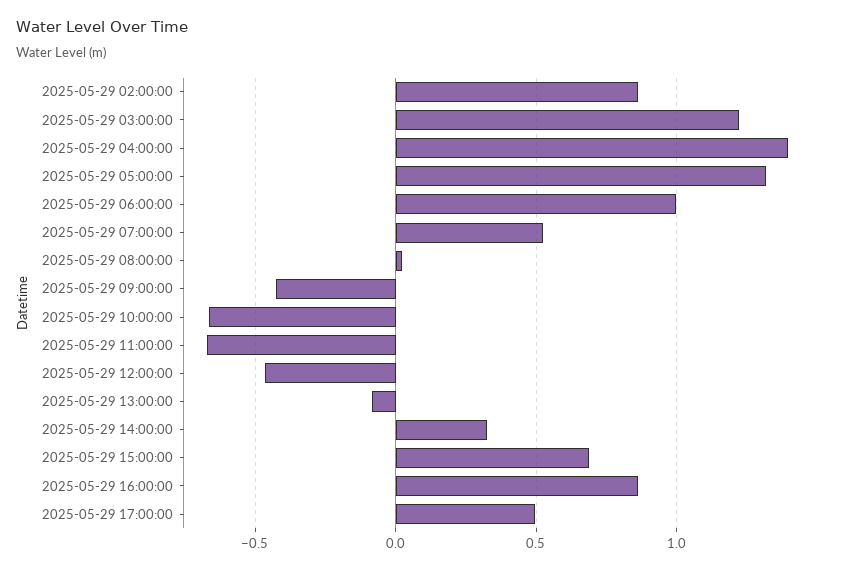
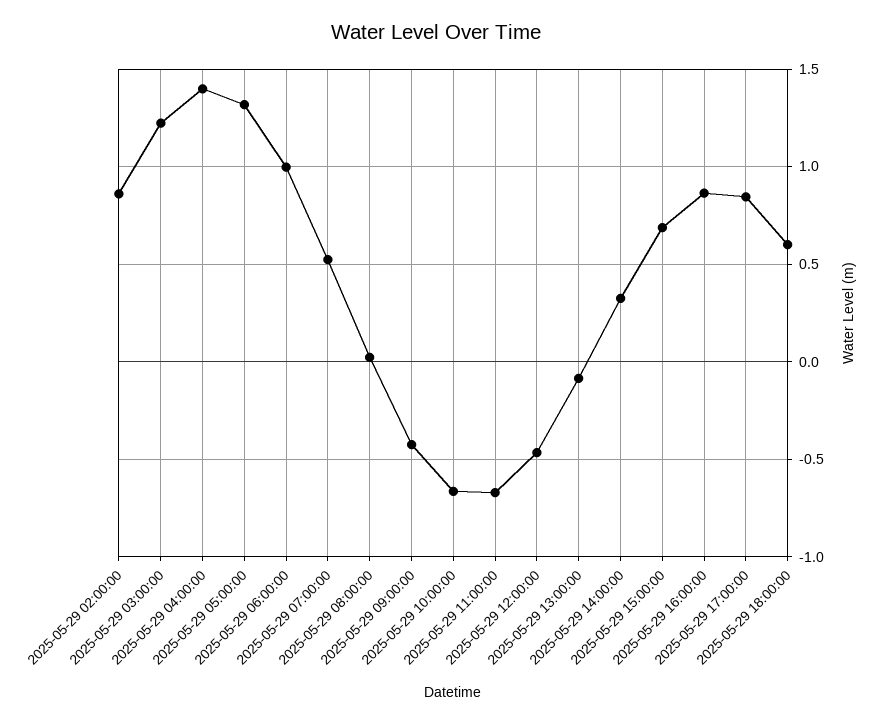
2025-05-29 17:00:00: 0.5 -> 0.85
2025-05-29 18:00:00: none -> 0.6

